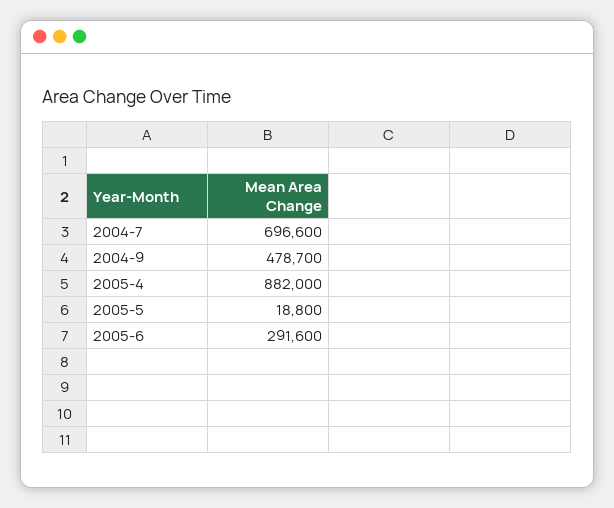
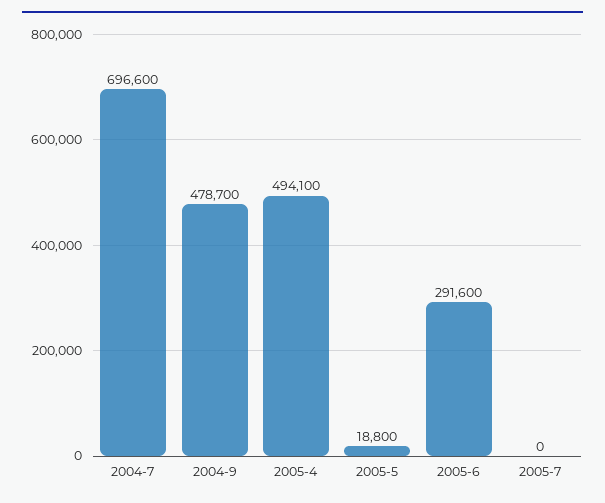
2005-4: 882000 -> 494100
2005-7: none -> 0

